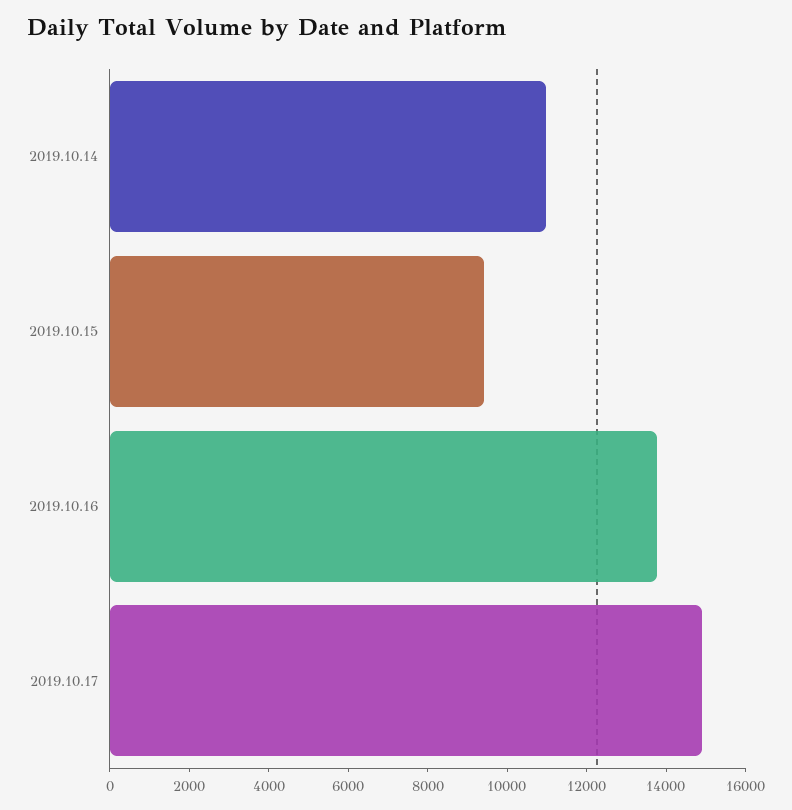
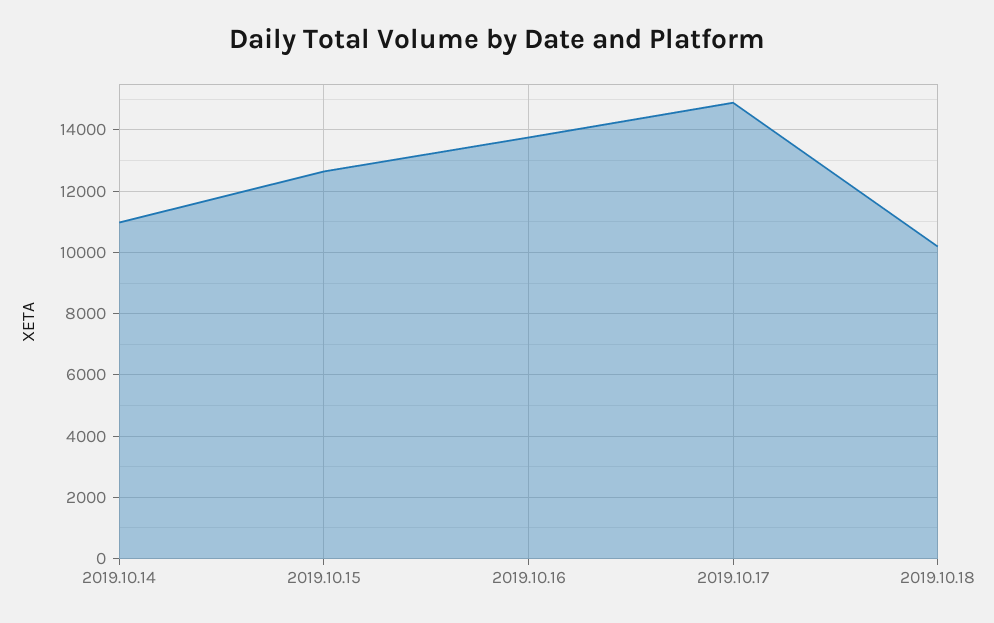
2019.10.15: 9500 -> 12600
2019.10.18: none -> 10200

